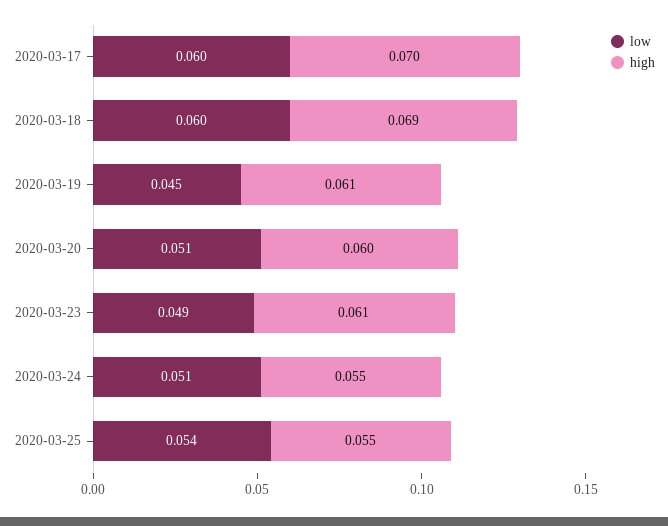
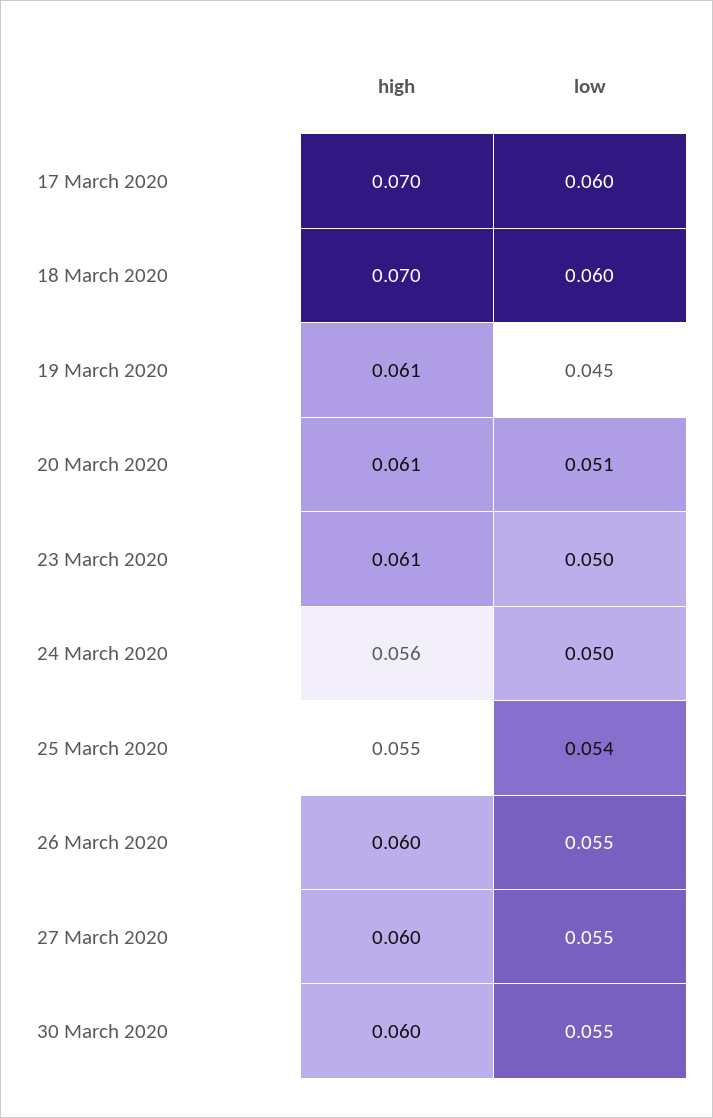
high, 2020-03-18: 0.069 -> 0.07
high, 2020-03-20: 0.06 -> 0.061
low, 2020-03-23: 0.049 -> 0.05
low, 2020-03-24: 0.051 -> 0.05
high, 2020-03-24: 0.055 -> 0.056
high, 26 March 2020: none -> 0.06
low, 26 March 2020: none -> 0.055
high, 27 March 2020: none -> 0.06
low, 27 March 2020: none -> 0.055
high, 30 March 2020: none -> 0.06
low, 30 March 2020: none -> 0.055

